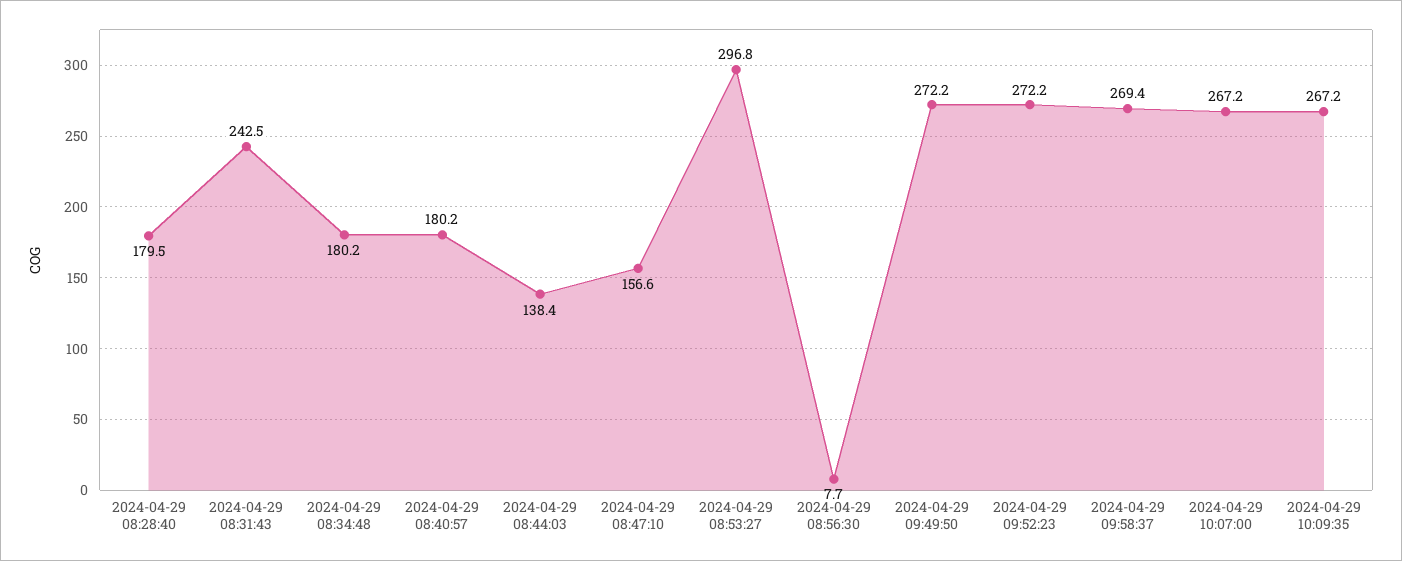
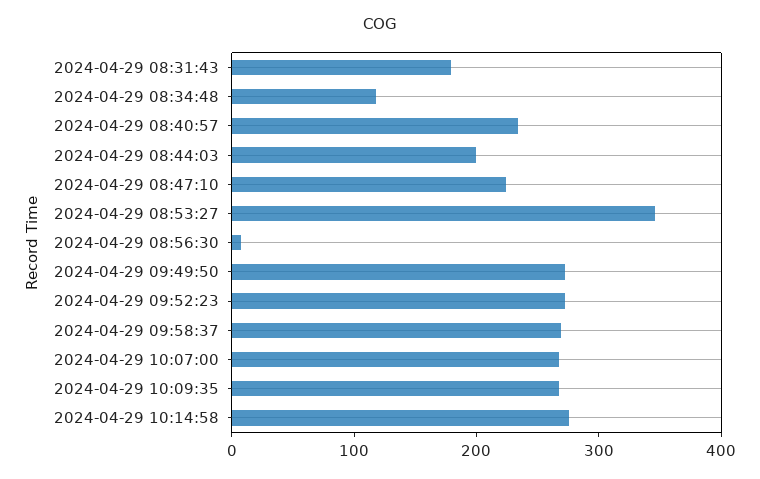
2024-04-29 08:28:40: 179.5 -> none
2024-04-29 08:31:43: 242.5 -> 180
2024-04-29 08:34:48: 180.2 -> 120
2024-04-29 08:40:57: 180.2 -> 240
2024-04-29 08:44:03: 138.4 -> 200
2024-04-29 08:47:10: 156.6 -> 220
2024-04-29 08:53:27: 296.8 -> 340
2024-04-29 10:14:58: none -> 280

